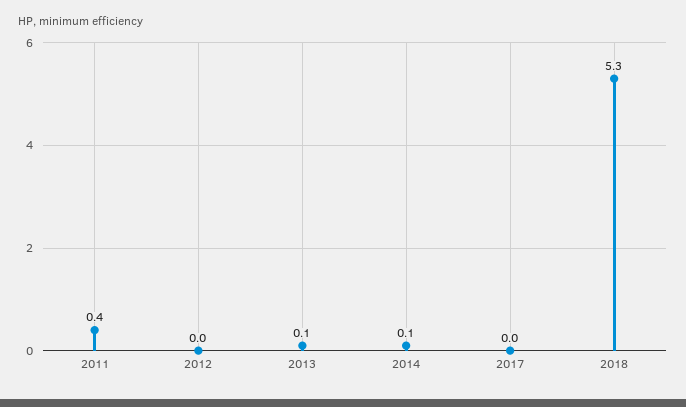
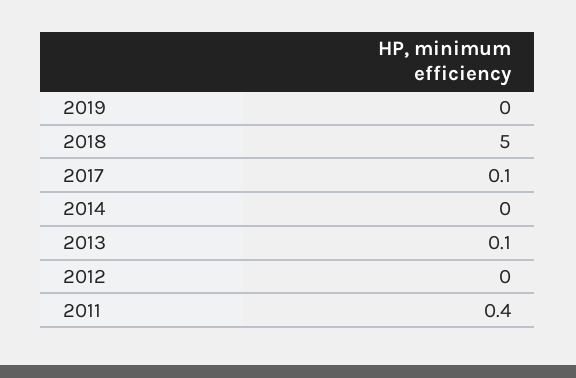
2014: 0.1 -> 0
2017: 0 -> 0.1
2018: 5.3 -> 5
2019: none -> 0

